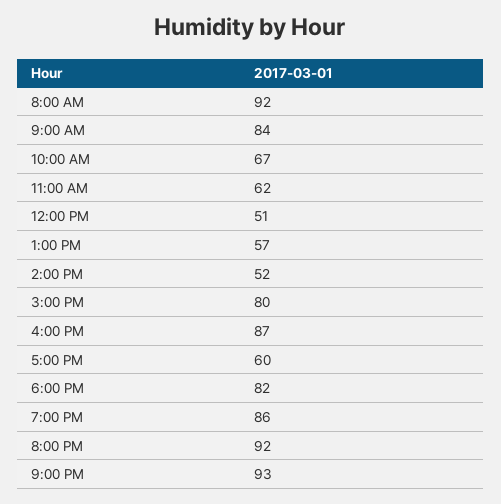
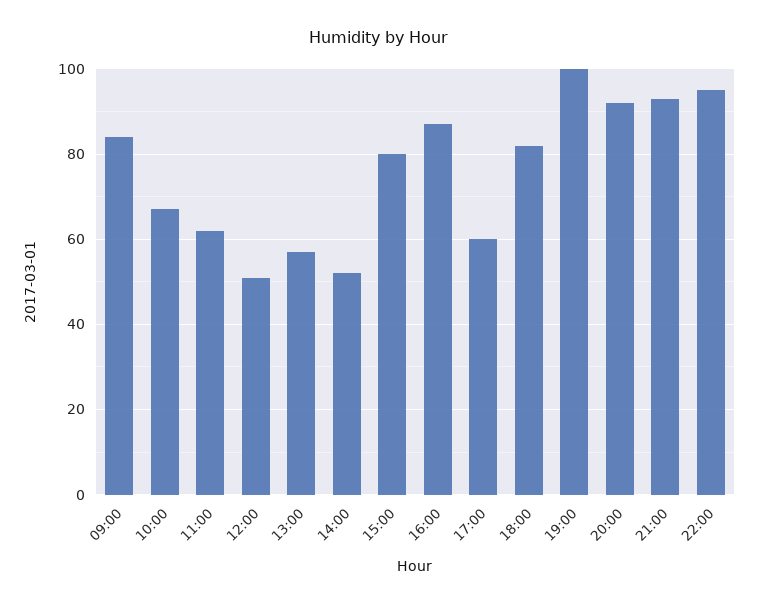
8:00 AM: 92 -> none
7:00 PM: 86 -> 100
22:00: none -> 95

